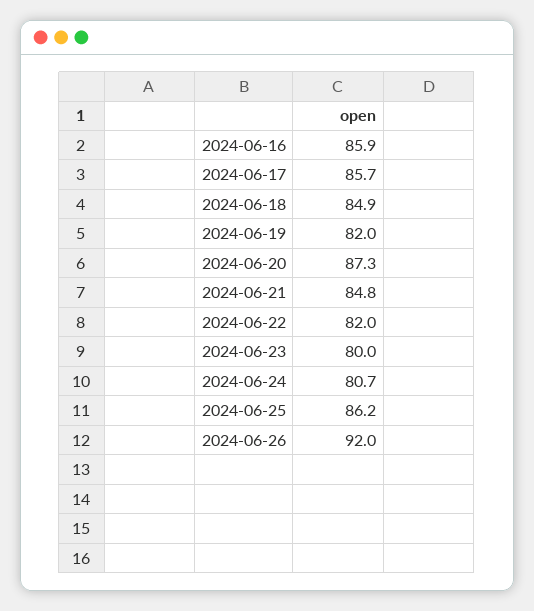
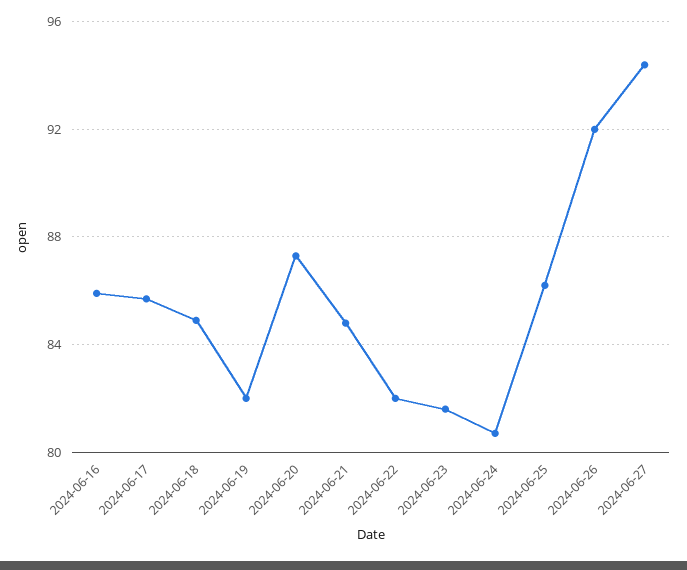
2024-06-23: 80 -> 81.5
2024-06-27: none -> 94.5

